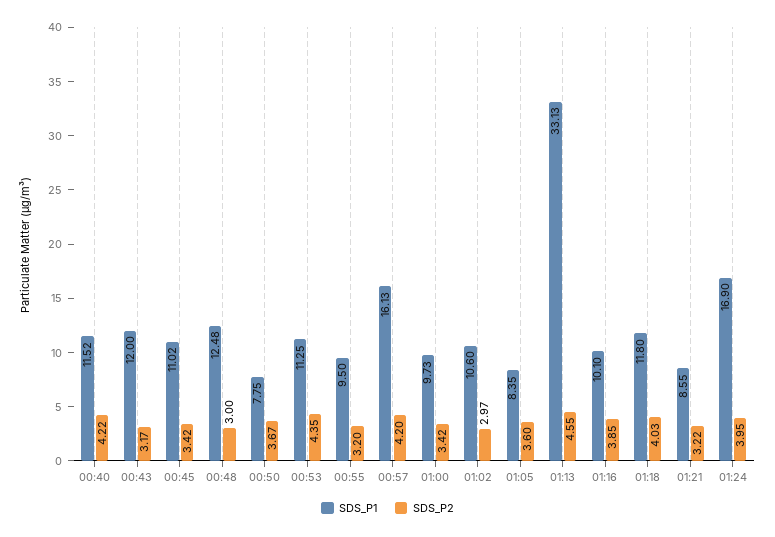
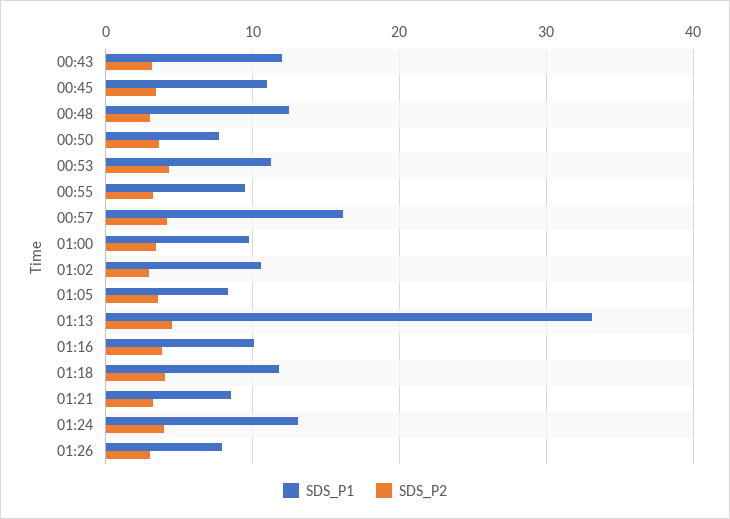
SDS_P1, 00:40: 11.52 -> none
SDS_P2, 00:40: 4.22 -> none
SDS_P1, 01:24: 16.9 -> 13
SDS_P1, 01:26: none -> 8
SDS_P2, 01:26: none -> 3

